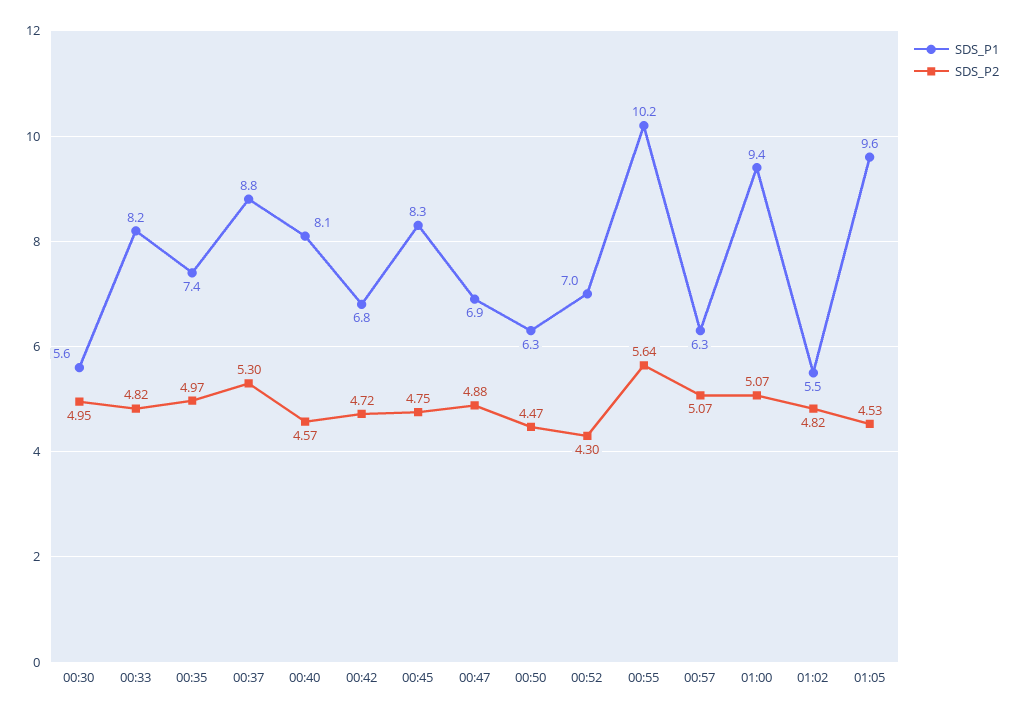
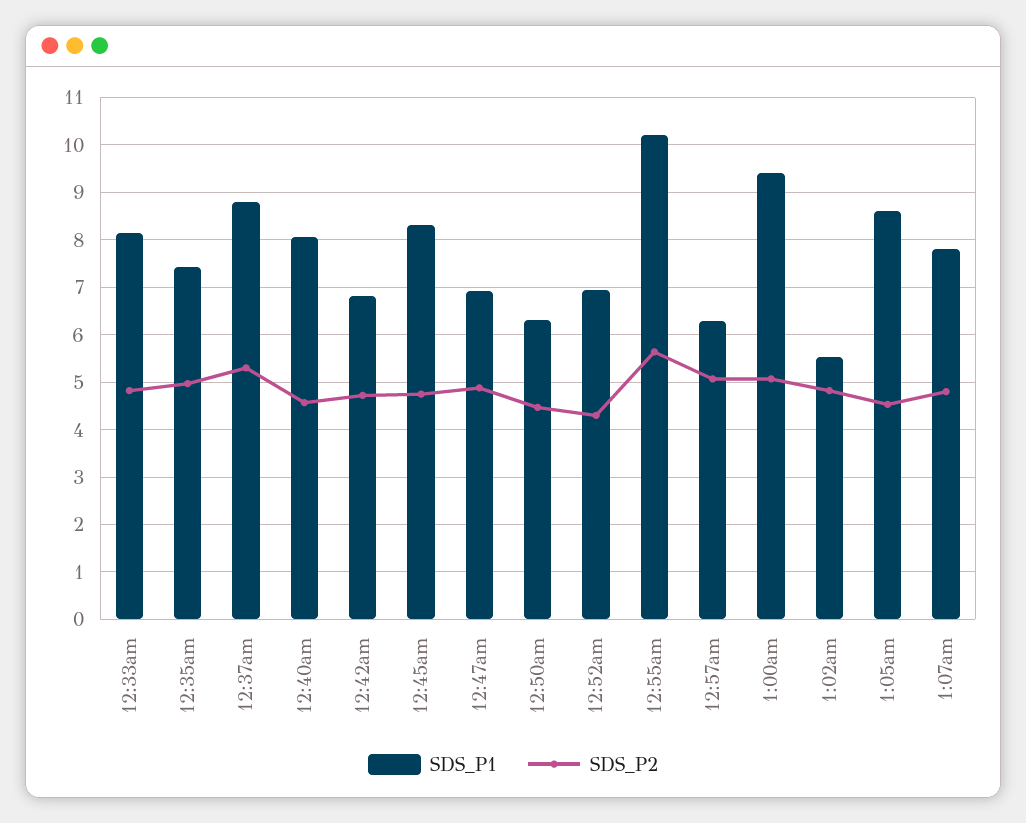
SDS_P1, 00:30: 5.6 -> none
SDS_P2, 00:30: 4.95 -> none
SDS_P1, 01:05: 9.6 -> 8.6
SDS_P1, 1:07am: none -> 7.8
SDS_P2, 1:07am: none -> 4.8

